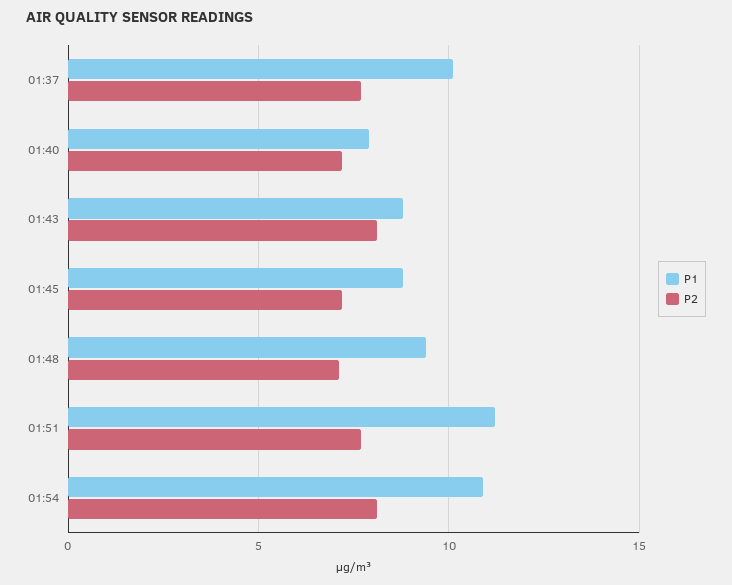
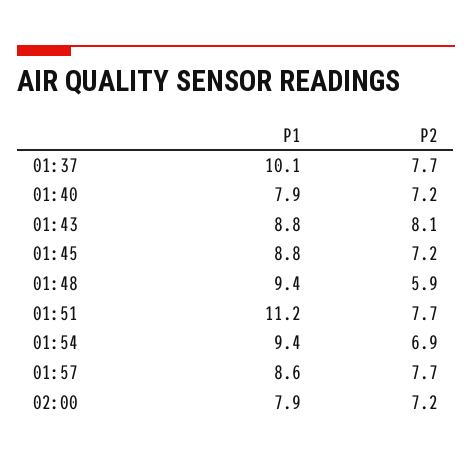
P2, 01:48: 7 -> 5.9
P1, 01:54: 11 -> 9.4
P2, 01:54: 8 -> 6.9
P1, 01:57: none -> 8.6
P2, 01:57: none -> 7.7
P1, 02:00: none -> 7.9
P2, 02:00: none -> 7.2

